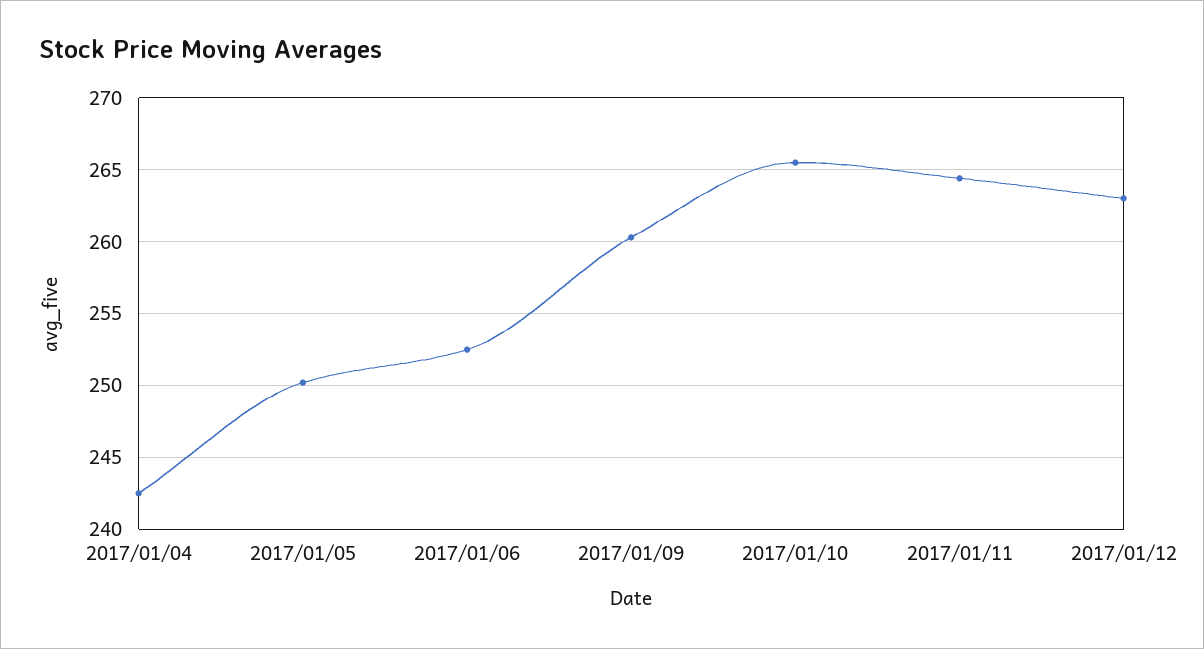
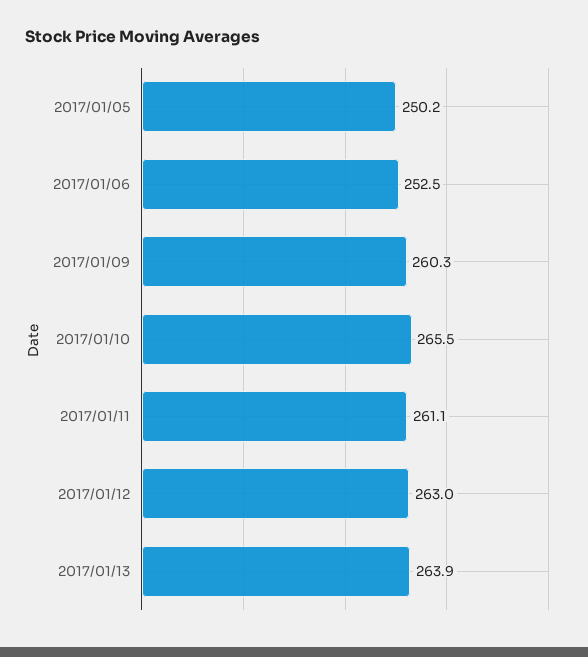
2017/01/04: 242.5 -> none
2017/01/11: 264.5 -> 261.1
2017/01/13: none -> 263.9

